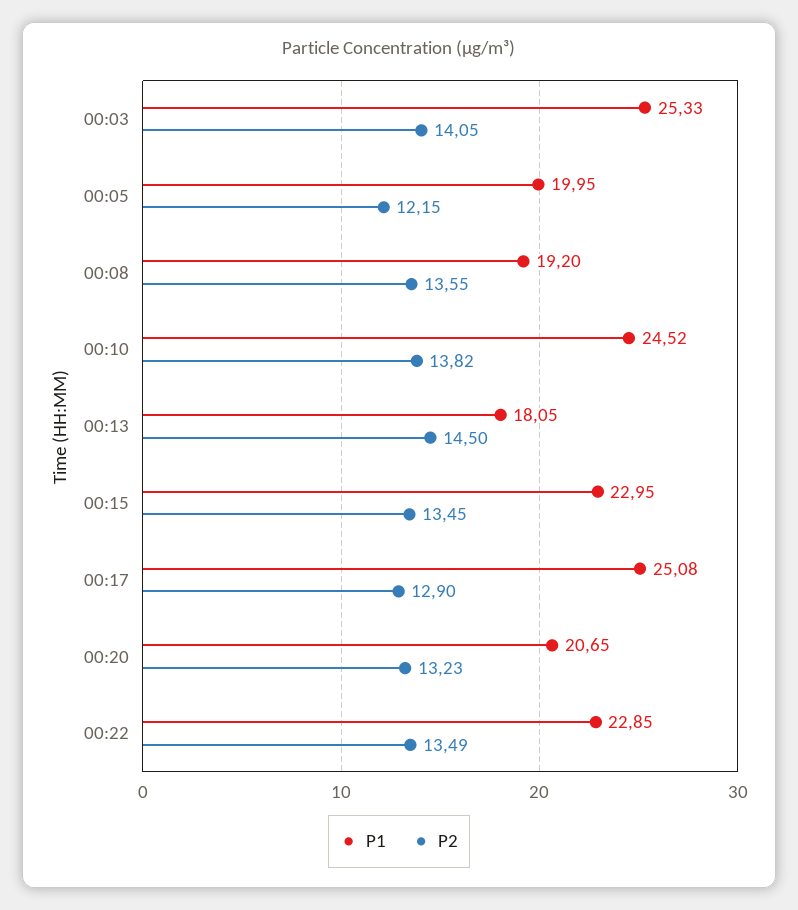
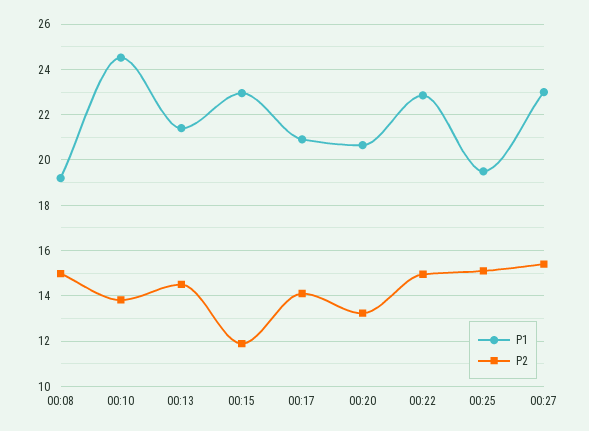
P1, 00:03: 25.33 -> none
P2, 00:03: 14.05 -> none
P1, 00:05: 19.95 -> none
P2, 00:05: 12.15 -> none
P2, 00:08: 13.55 -> 15
P1, 00:13: 18.05 -> 21.5
P2, 00:15: 13.45 -> 12
P1, 00:17: 25.08 -> 21
P2, 00:17: 12.9 -> 14
P2, 00:22: 13.49 -> 15
P1, 00:25: none -> 19.5
P2, 00:25: none -> 15
P1, 00:27: none -> 23
P2, 00:27: none -> 15.5

